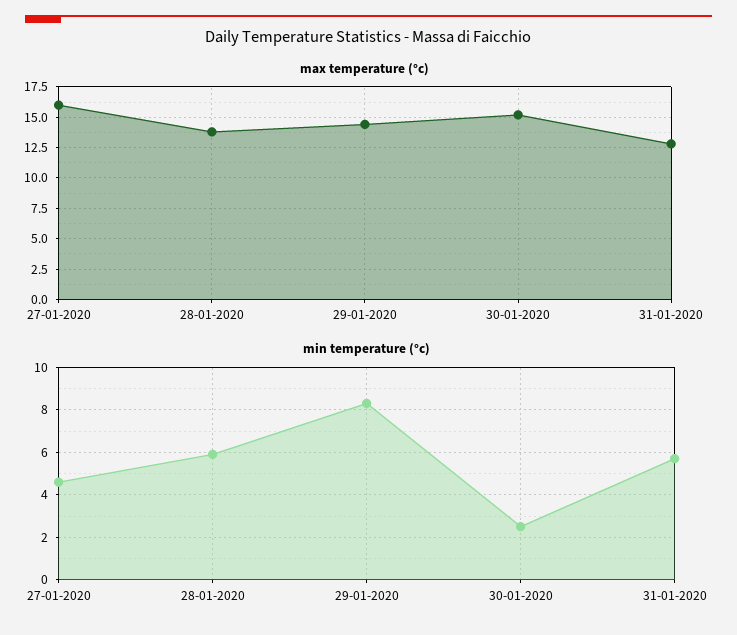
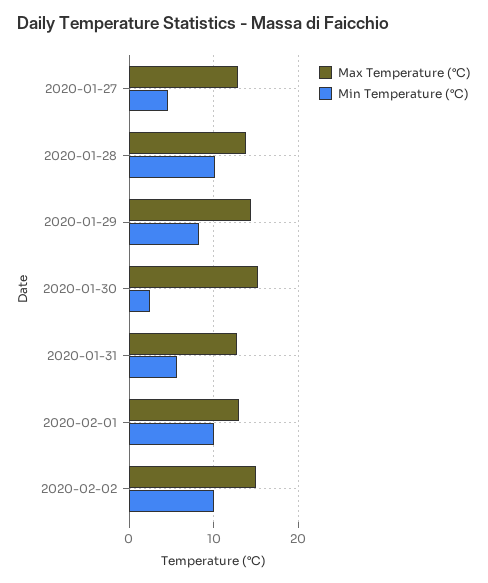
max temperature (°c), 27-01-2020: 16 -> 13
min temperature (°c), 28-01-2020: 6 -> 10
max temperature (°c), 2020-02-01: none -> 13
min temperature (°c), 2020-02-01: none -> 10
max temperature (°c), 2020-02-02: none -> 15
min temperature (°c), 2020-02-02: none -> 10

